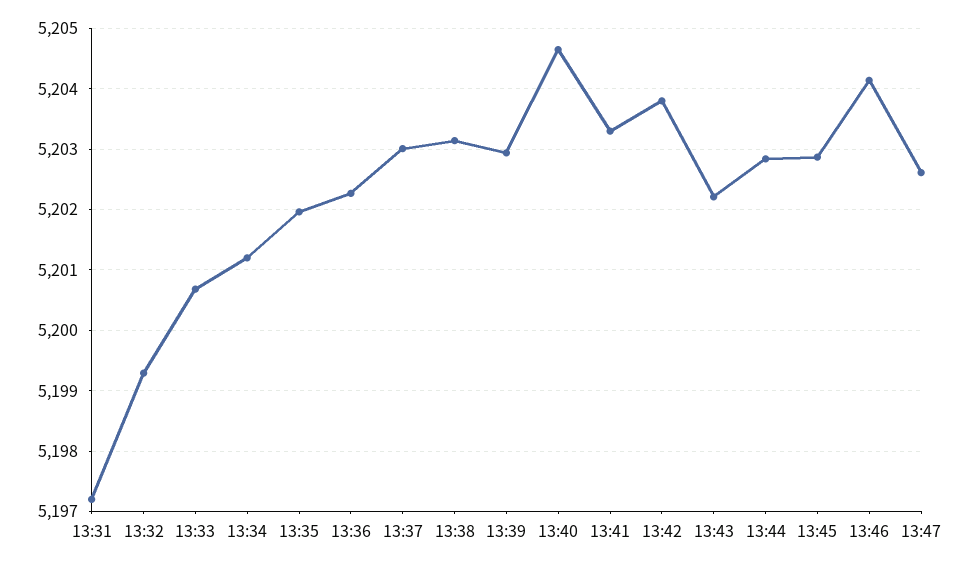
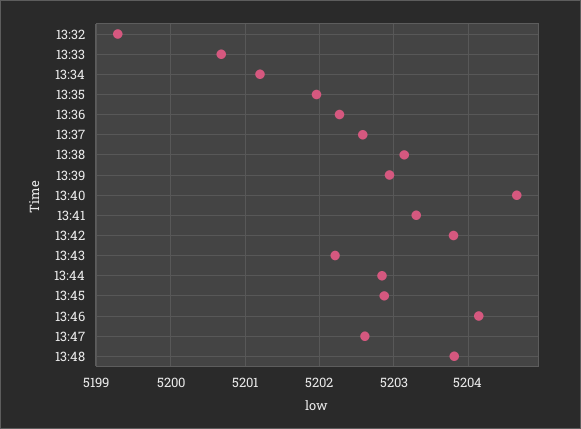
13:31: 5197.2 -> none
13:37: 5203 -> 5202.6
13:48: none -> 5203.8

